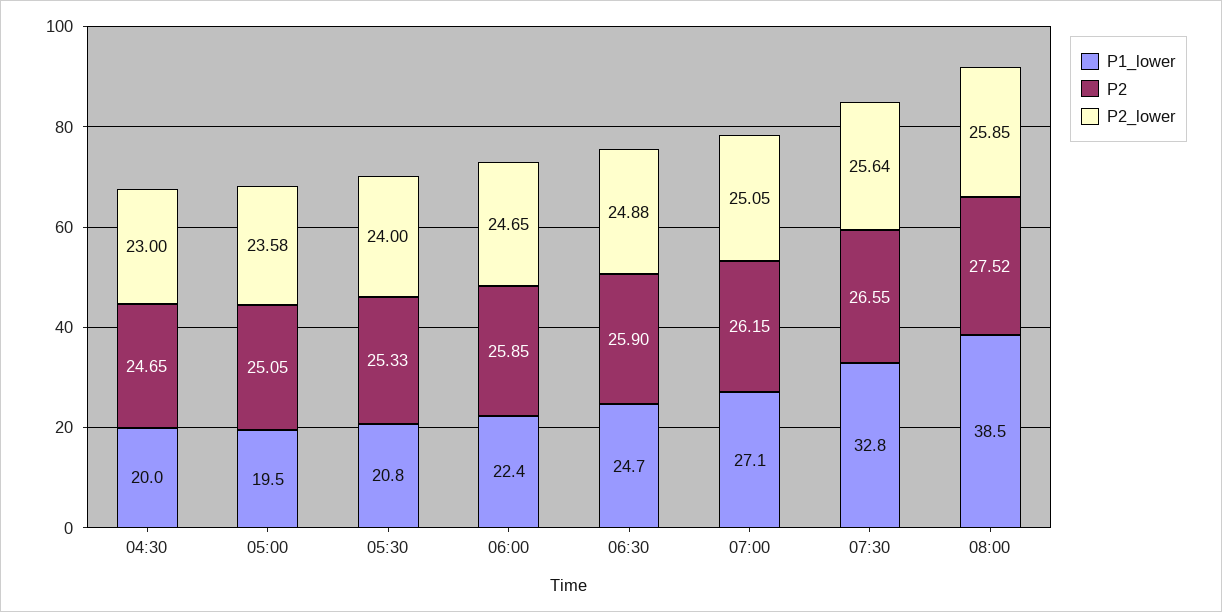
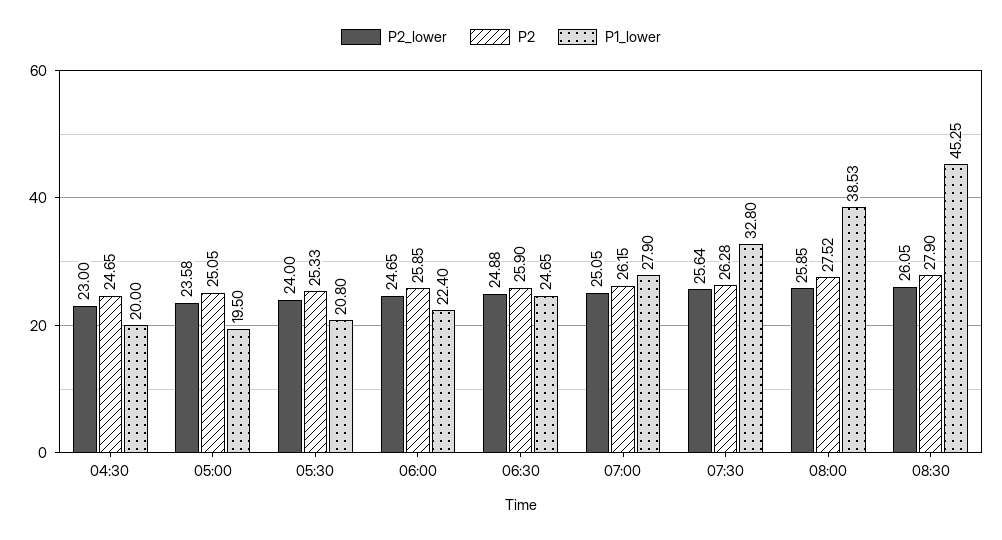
P1_lower, 07:00: 27.1 -> 27.9
P2, 07:30: 26.55 -> 26.28
P2_lower, 08:30: none -> 26.05
P2, 08:30: none -> 27.9
P1_lower, 08:30: none -> 45.25

